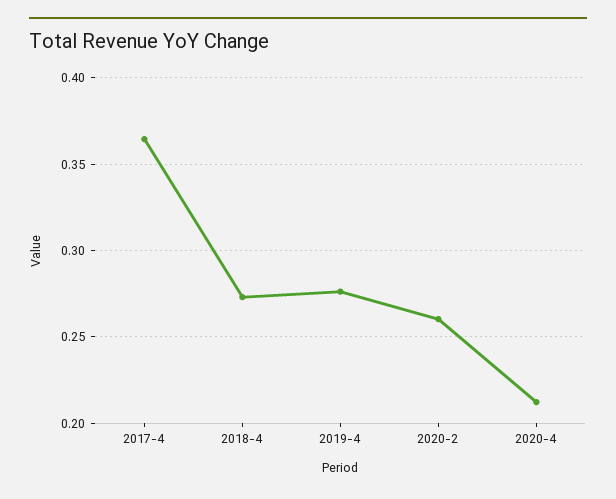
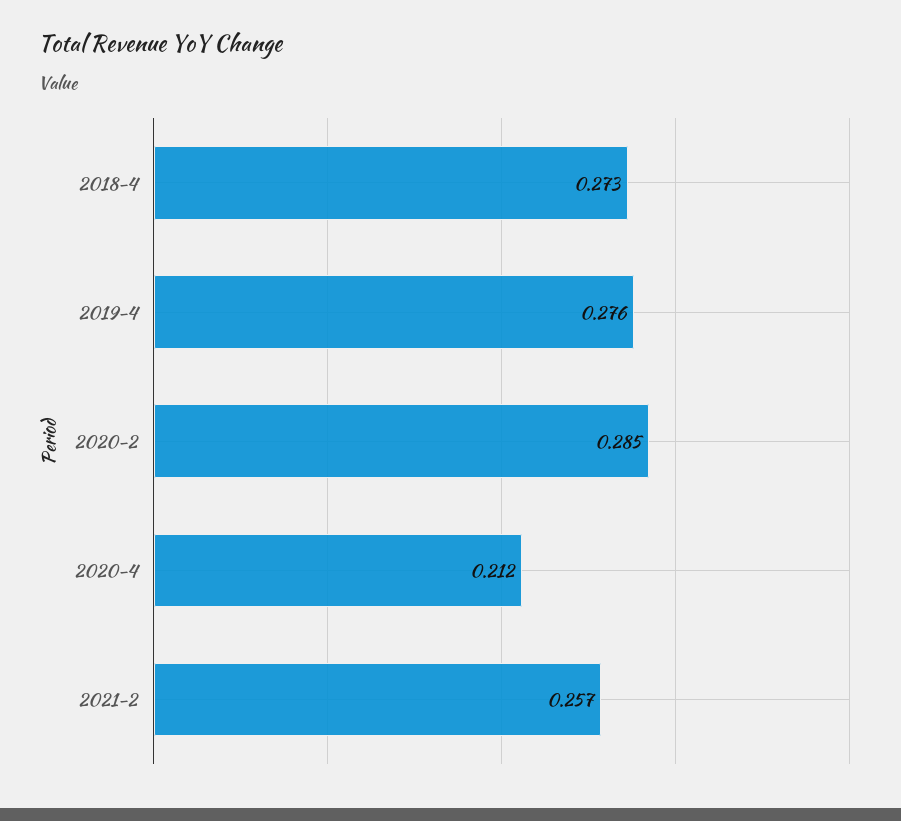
2017-4: 0.365 -> none
2020-2: 0.26 -> 0.285
2021-2: none -> 0.257

